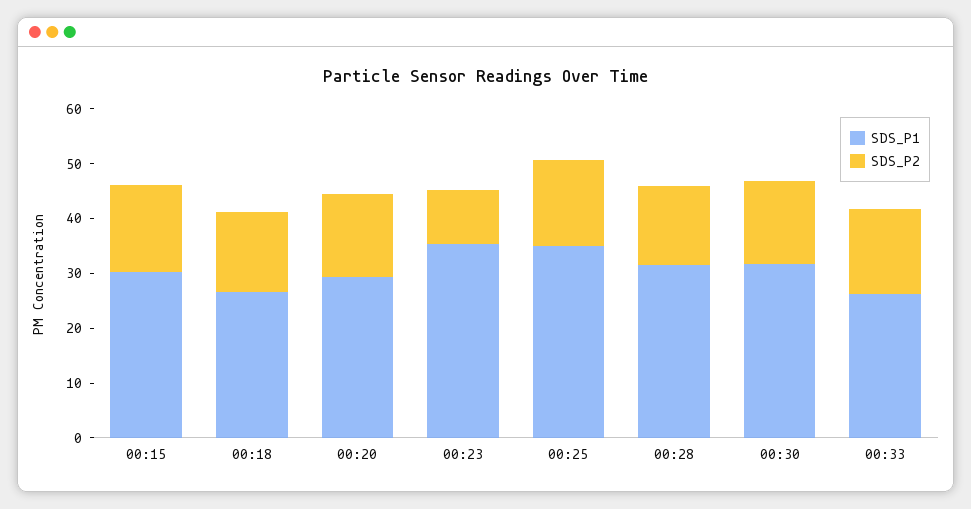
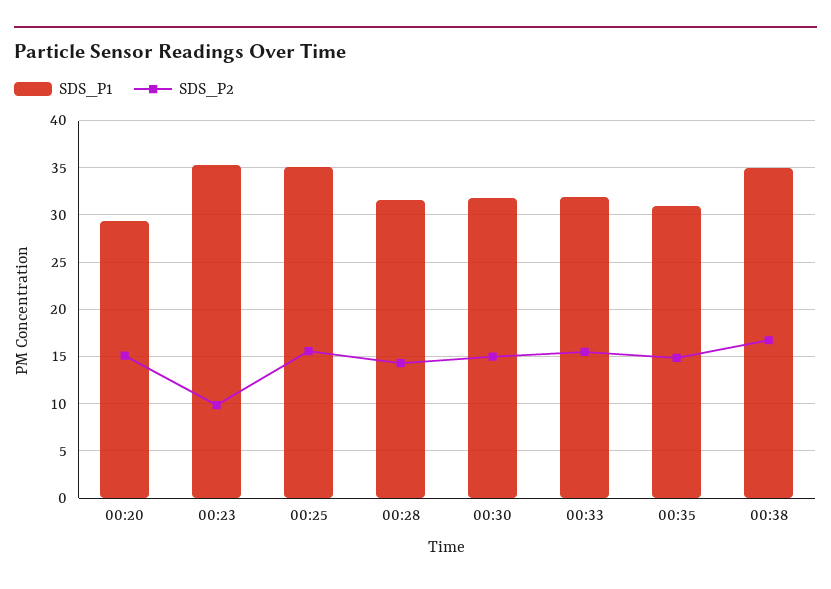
SDS_P1, 00:15: 30 -> none
SDS_P2, 00:15: 16 -> none
SDS_P1, 00:18: 26 -> none
SDS_P2, 00:18: 14 -> none
SDS_P1, 00:33: 26 -> 32
SDS_P1, 00:35: none -> 31
SDS_P2, 00:35: none -> 15
SDS_P1, 00:38: none -> 35
SDS_P2, 00:38: none -> 17

